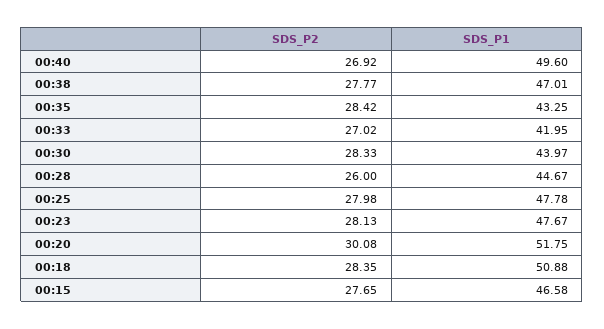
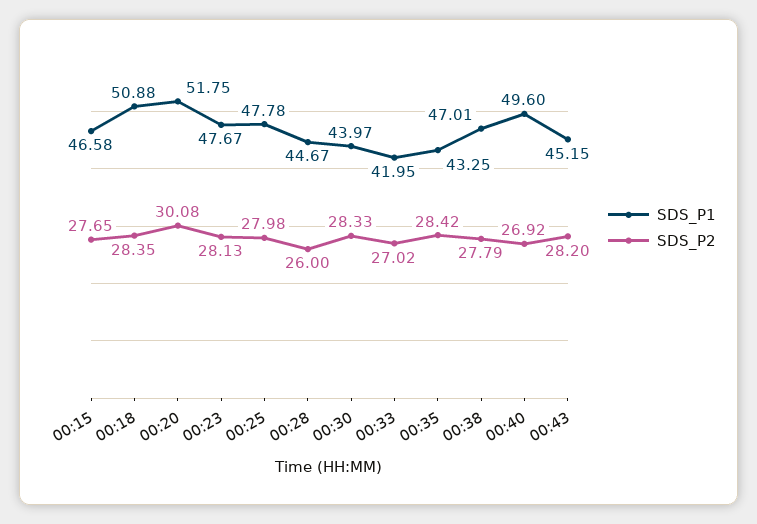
SDS_P2, 00:38: 27.77 -> 27.79
SDS_P1, 00:43: none -> 45.15
SDS_P2, 00:43: none -> 28.2

